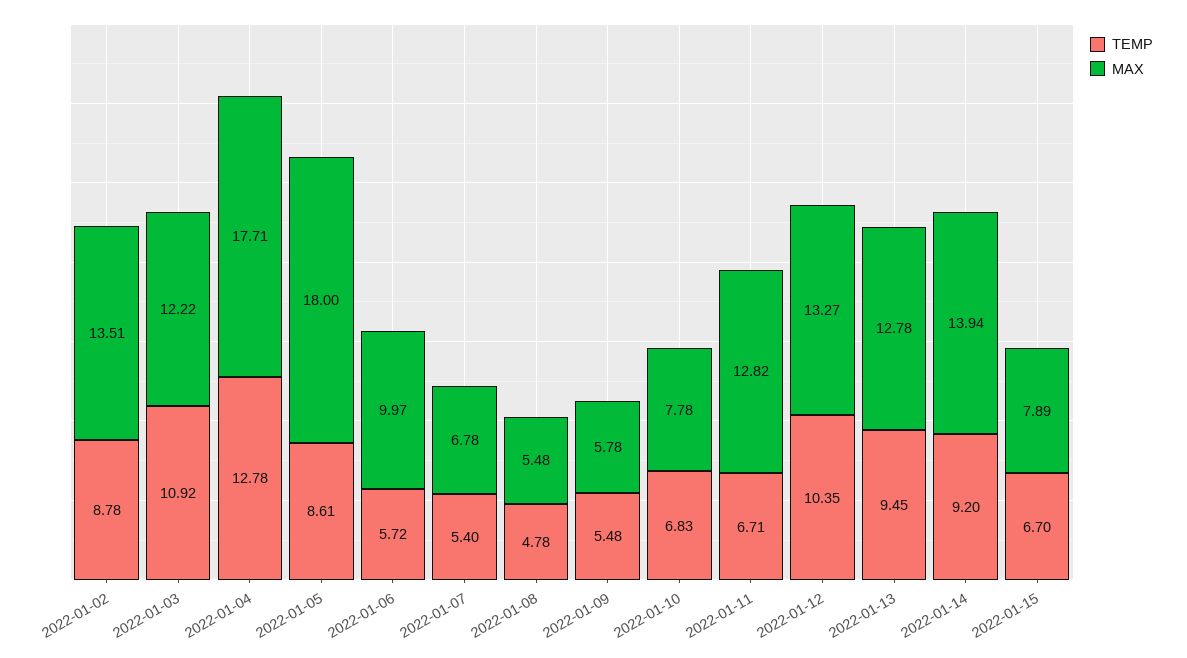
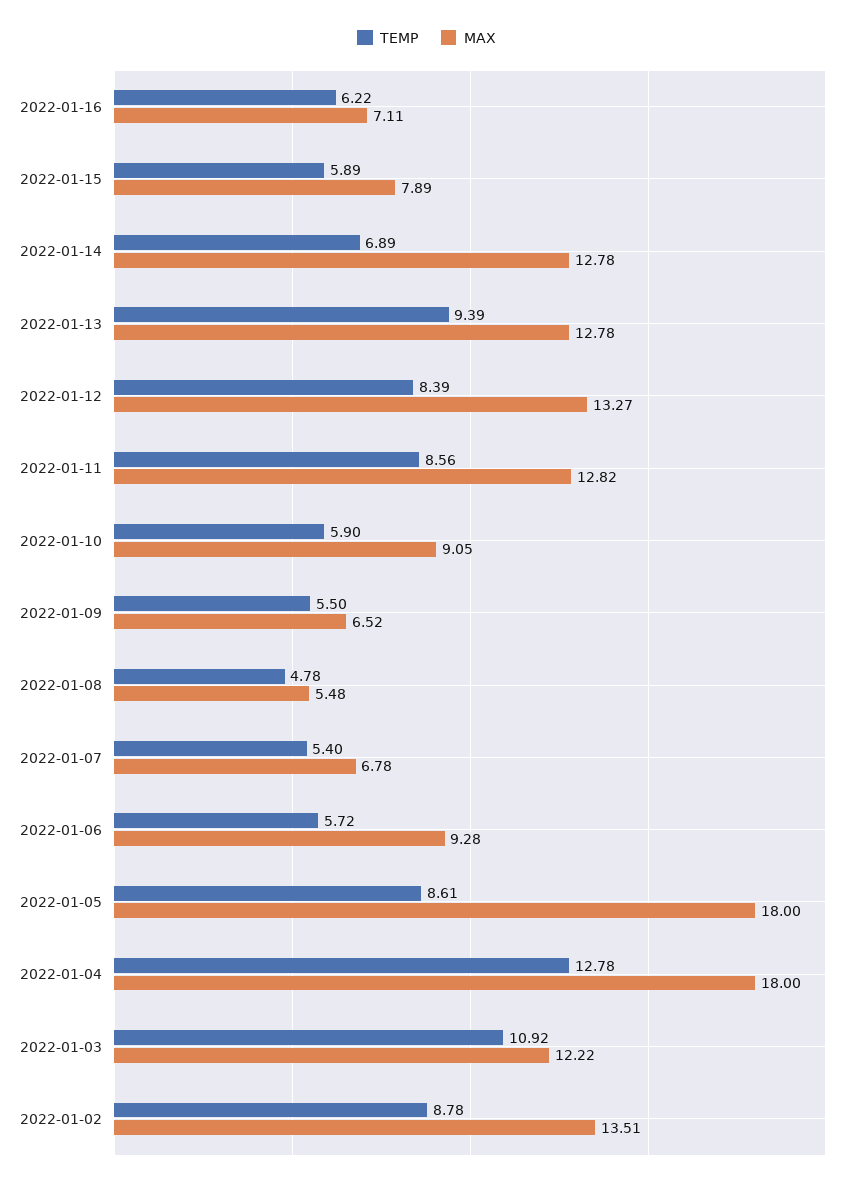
MAX, 2022-01-04: 17.71 -> 18
MAX, 2022-01-06: 9.97 -> 9.28
TEMP, 2022-01-09: 5.48 -> 5.5
MAX, 2022-01-09: 5.78 -> 6.52
TEMP, 2022-01-10: 6.83 -> 5.9
MAX, 2022-01-10: 7.78 -> 9.05
TEMP, 2022-01-11: 6.71 -> 8.56
TEMP, 2022-01-12: 10.35 -> 8.39
TEMP, 2022-01-13: 9.45 -> 9.39
TEMP, 2022-01-14: 9.2 -> 6.89
MAX, 2022-01-14: 13.94 -> 12.78
TEMP, 2022-01-15: 6.7 -> 5.89
TEMP, 2022-01-16: none -> 6.22
MAX, 2022-01-16: none -> 7.11

